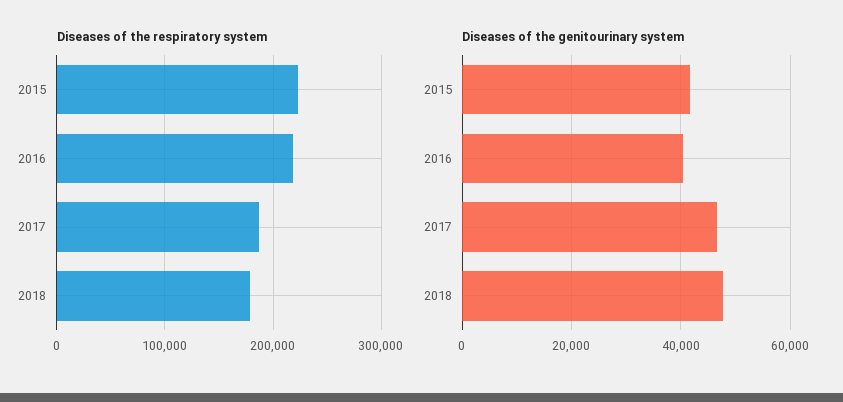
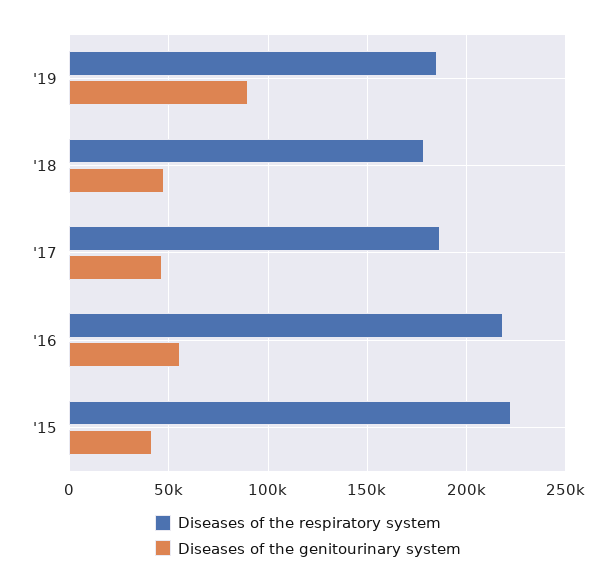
Diseases of the genitourinary system, 2016: 40000 -> 55000
Diseases of the respiratory system, '19: none -> 185000
Diseases of the genitourinary system, '19: none -> 90000

